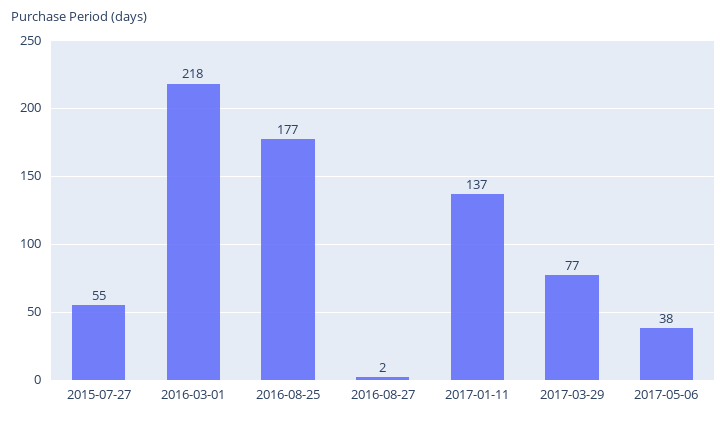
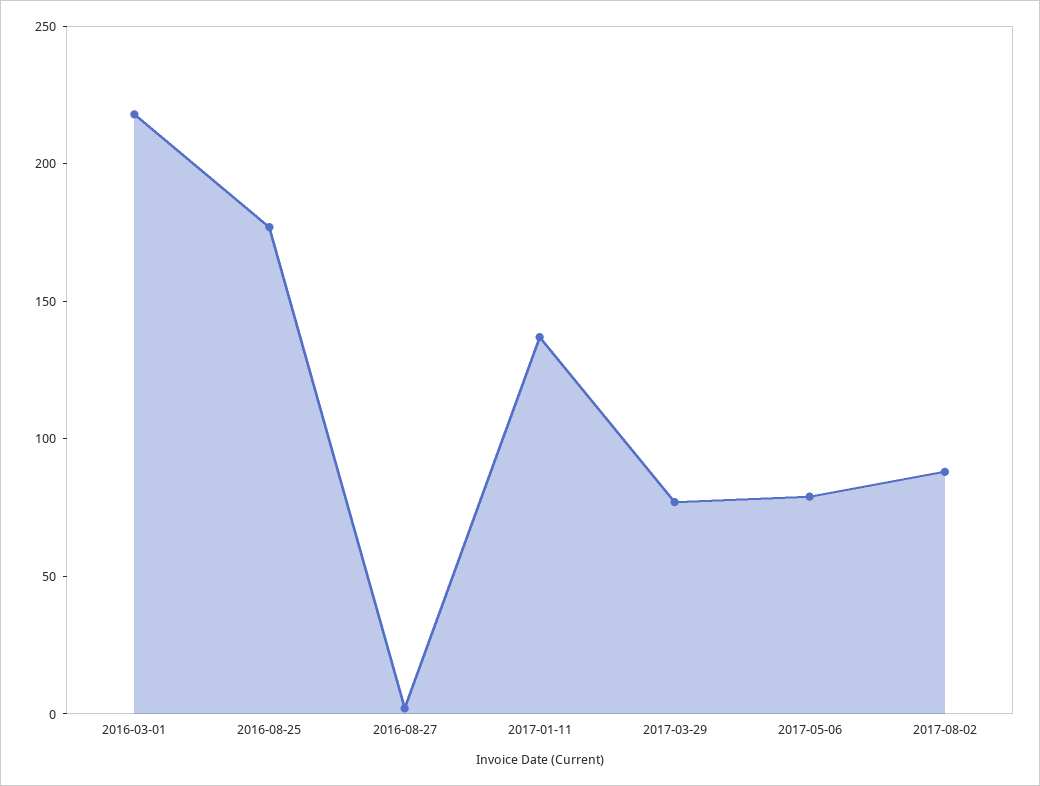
2015-07-27: 55 -> none
2017-05-06: 38 -> 80
2017-08-02: none -> 90

